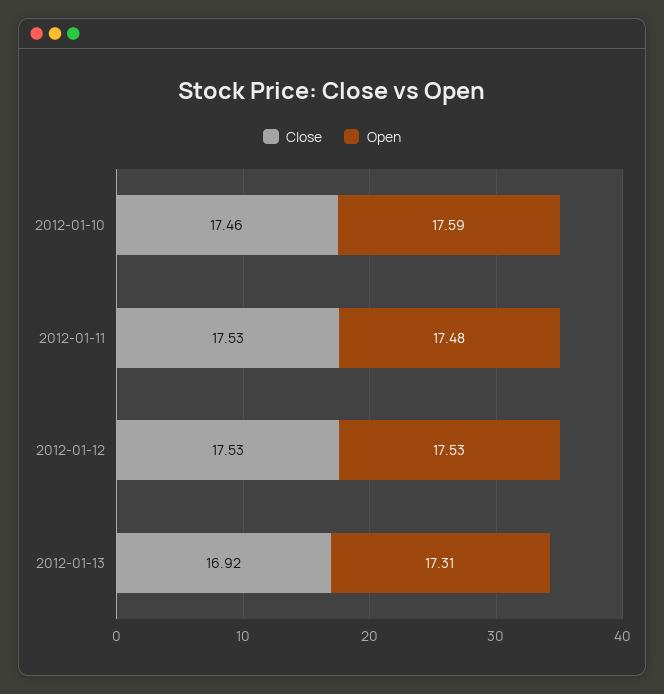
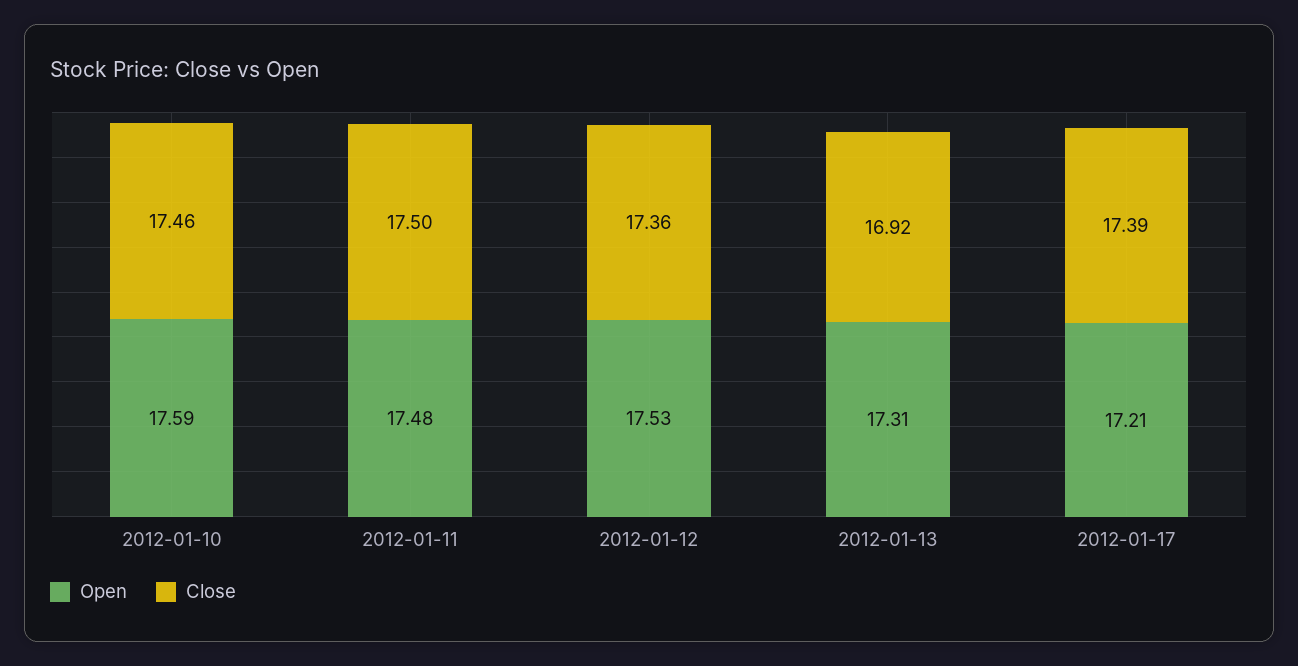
Close, 2012-01-11: 17.53 -> 17.5
Close, 2012-01-12: 17.53 -> 17.36
Open, 2012-01-17: none -> 17.21
Close, 2012-01-17: none -> 17.39

